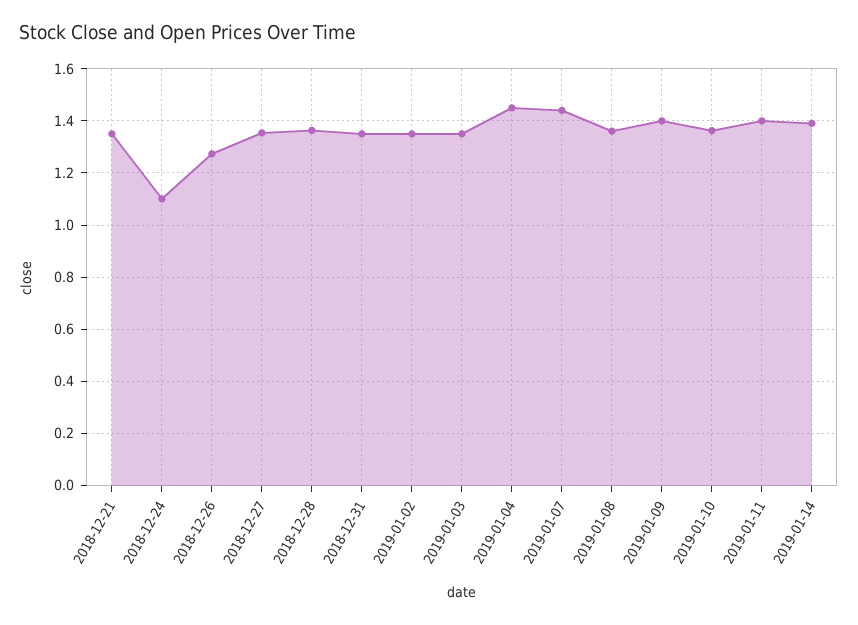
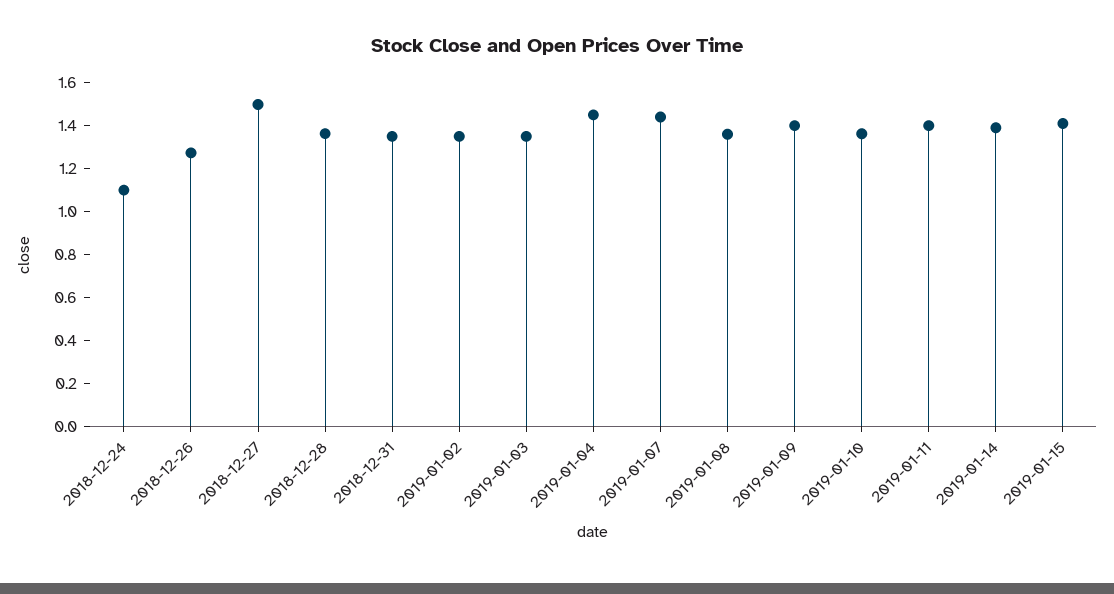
2018-12-21: 1.35 -> none
2018-12-27: 1.35 -> 1.5
2019-01-15: none -> 1.4

